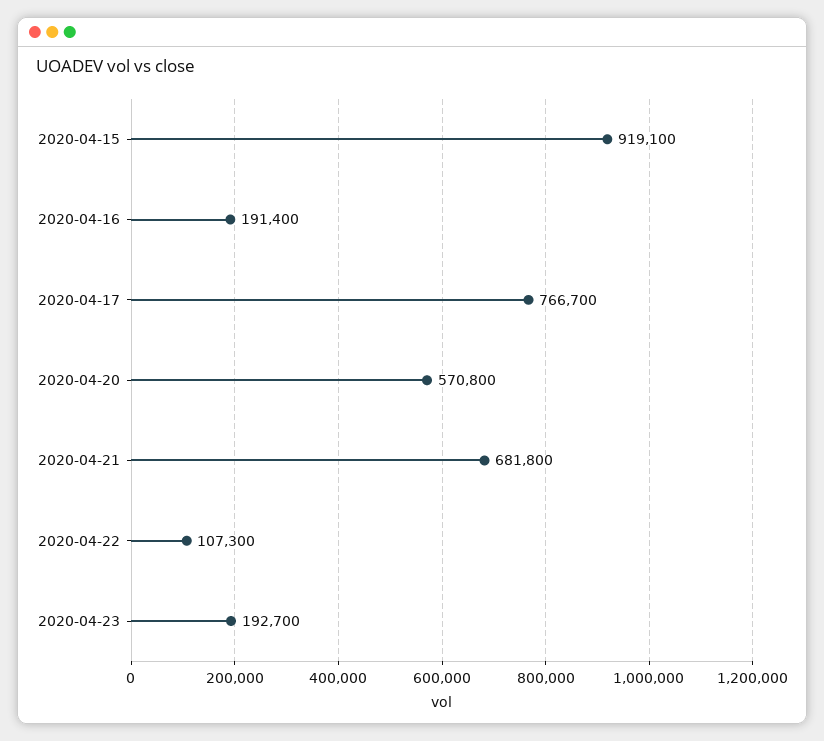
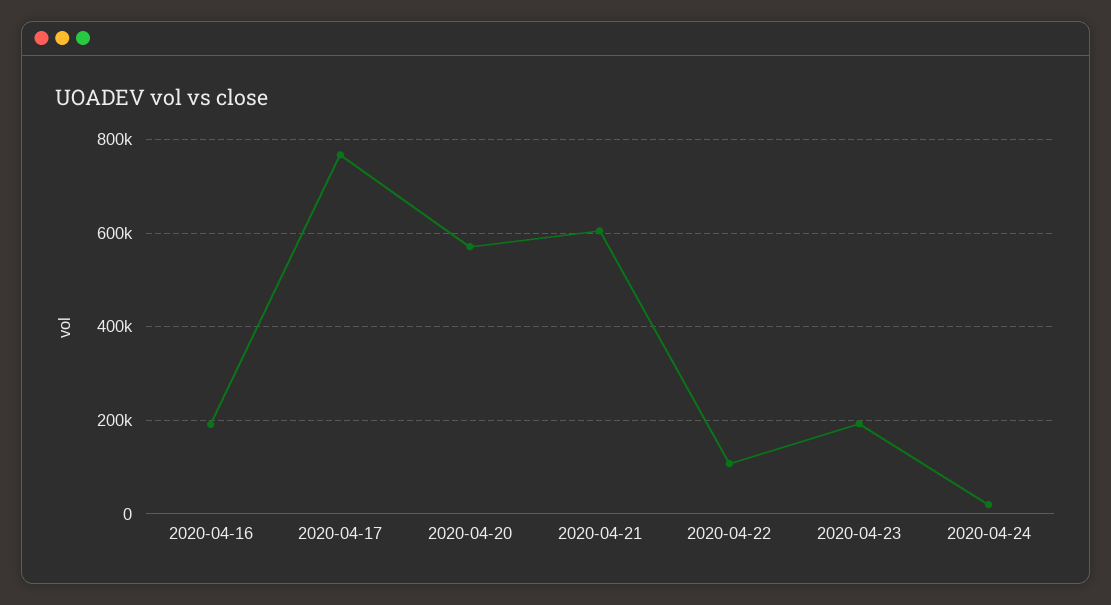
2020-04-15: 919100 -> none
2020-04-21: 681800 -> 600000
2020-04-24: none -> 20000

